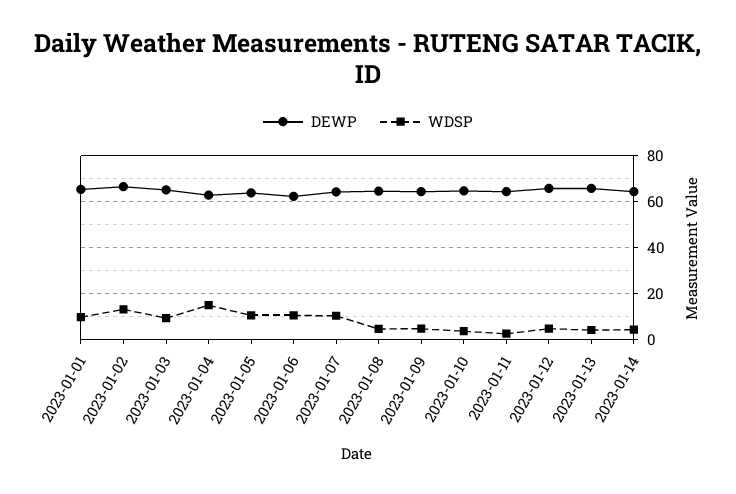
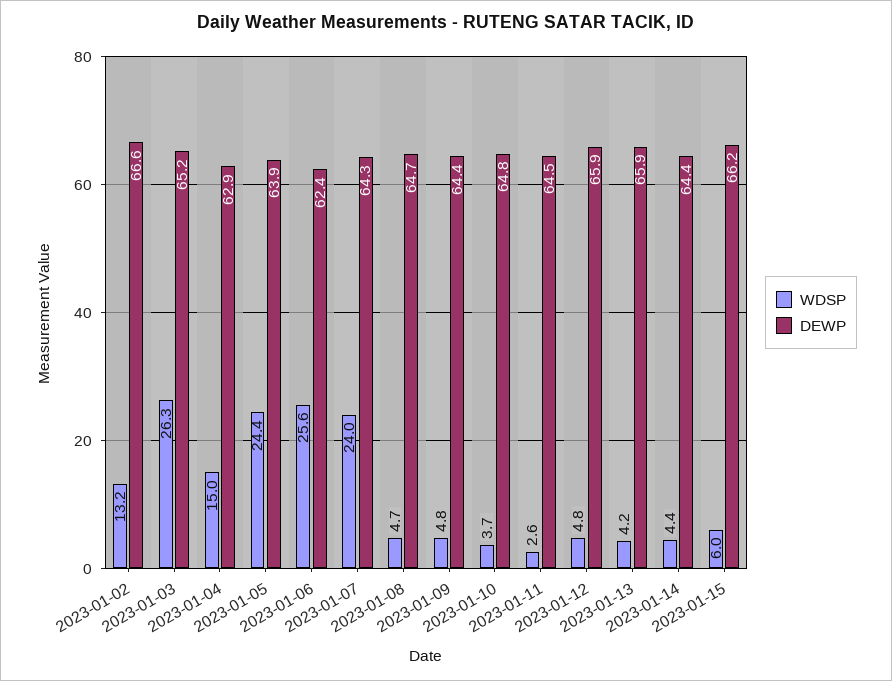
DEWP, 2023-01-01: 65 -> none
WDSP, 2023-01-01: 10 -> none
WDSP, 2023-01-03: 10 -> 26.3
WDSP, 2023-01-05: 10 -> 24.4
WDSP, 2023-01-06: 10 -> 25.6
WDSP, 2023-01-07: 10 -> 24
WDSP, 2023-01-15: none -> 6
DEWP, 2023-01-15: none -> 66.2

